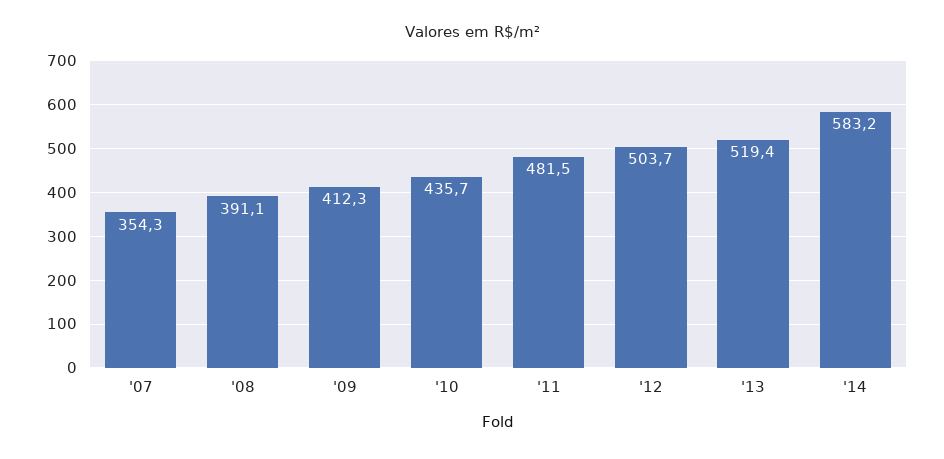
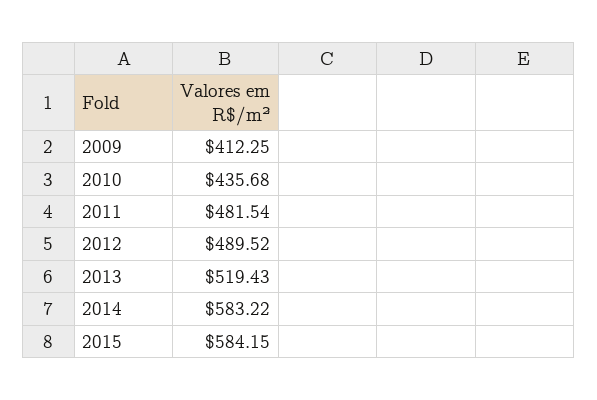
'07: 354.3 -> none
'08: 391.1 -> none
'12: 503.7 -> 489.52
2015: none -> 584.15

